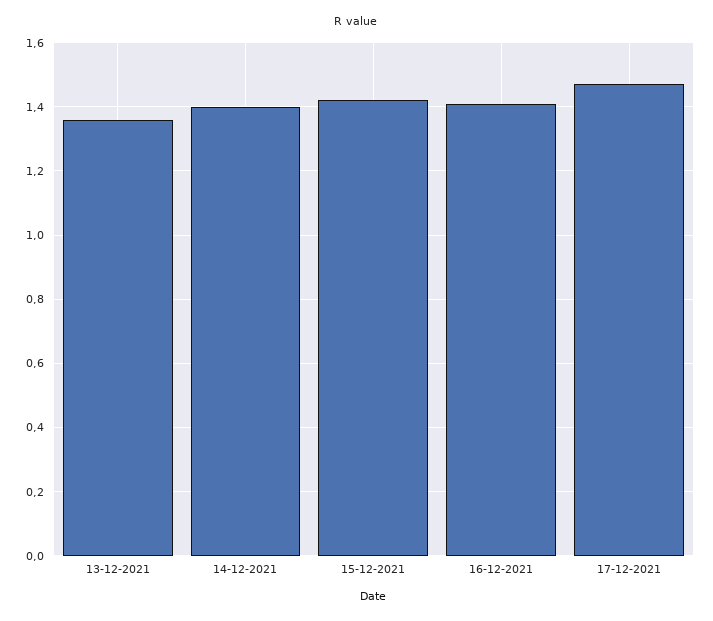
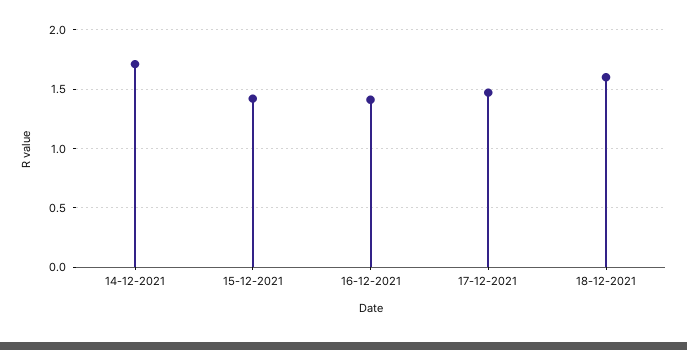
13-12-2021: 1.35 -> none
14-12-2021: 1.4 -> 1.7
18-12-2021: none -> 1.6

